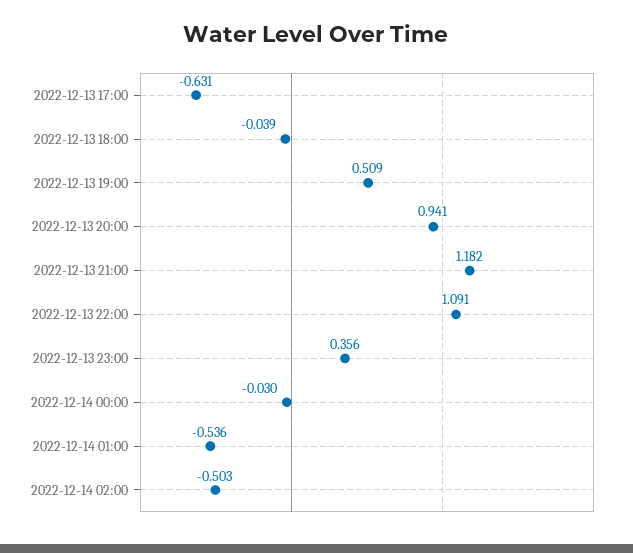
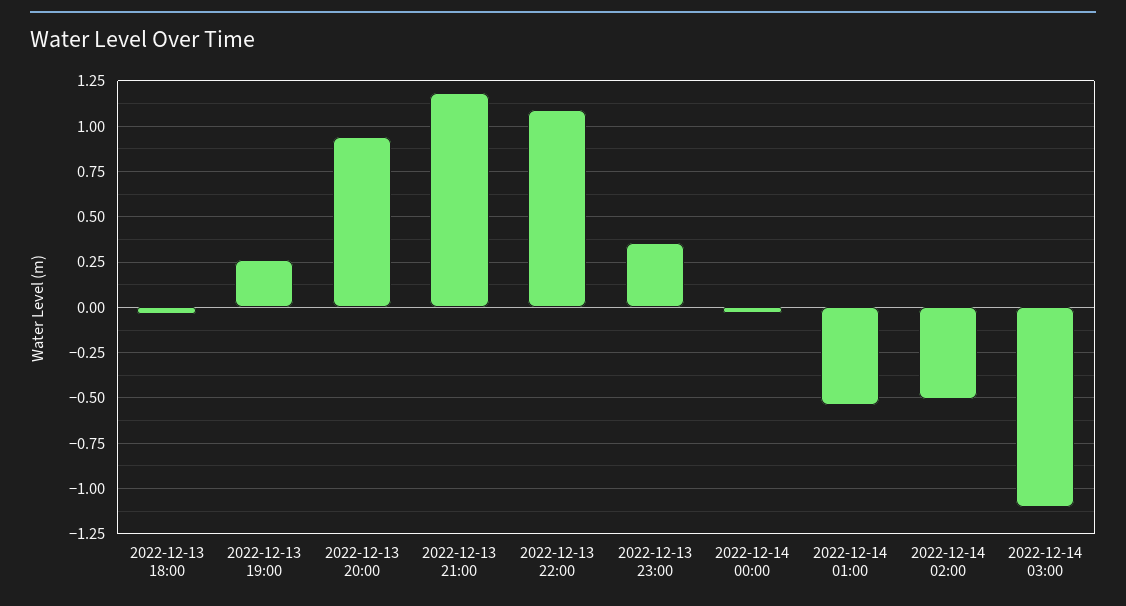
2022-12-13 17:00: -0.631 -> none
2022-12-13 19:00: 0.509 -> 0.25
2022-12-14 03:00: none -> -1.1

